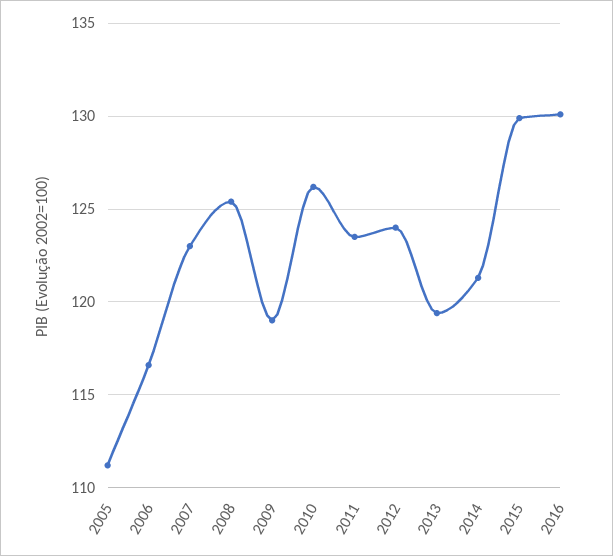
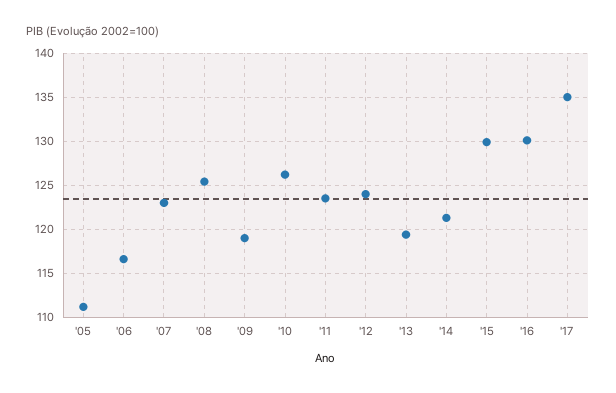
'17: none -> 135

